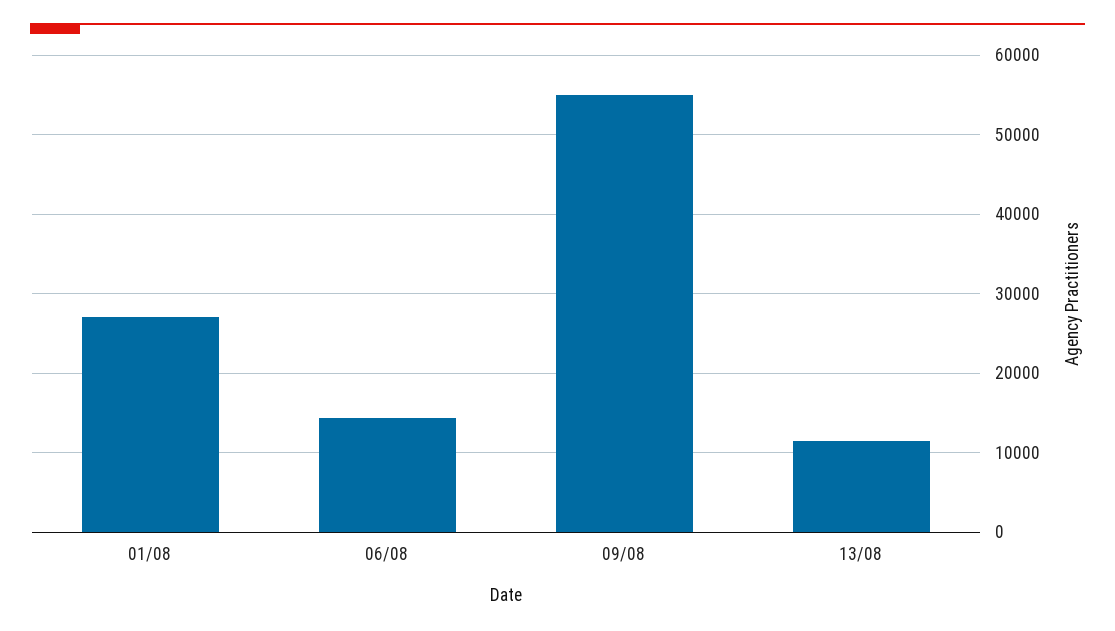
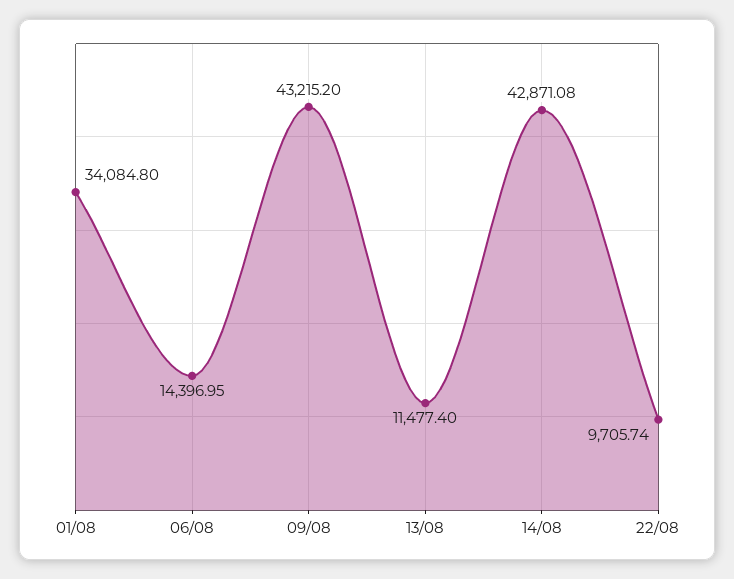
01/08: 27000 -> 34084.8
09/08: 55000 -> 43215.2
14/08: none -> 42871.08
22/08: none -> 9705.74

